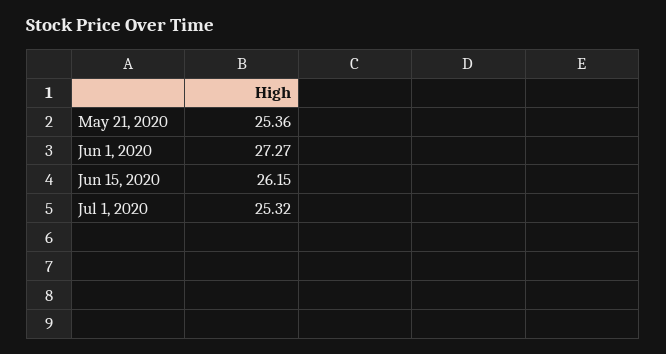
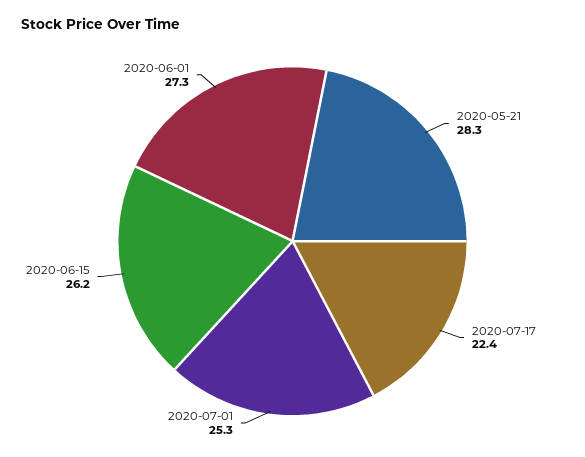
May 21, 2020: 25.36 -> 28.3
2020-07-17: none -> 22.4

